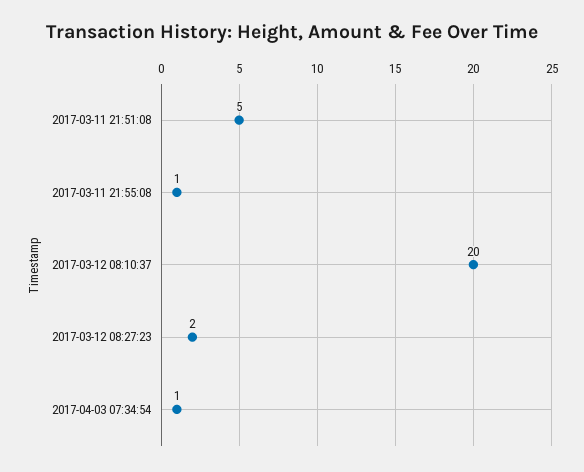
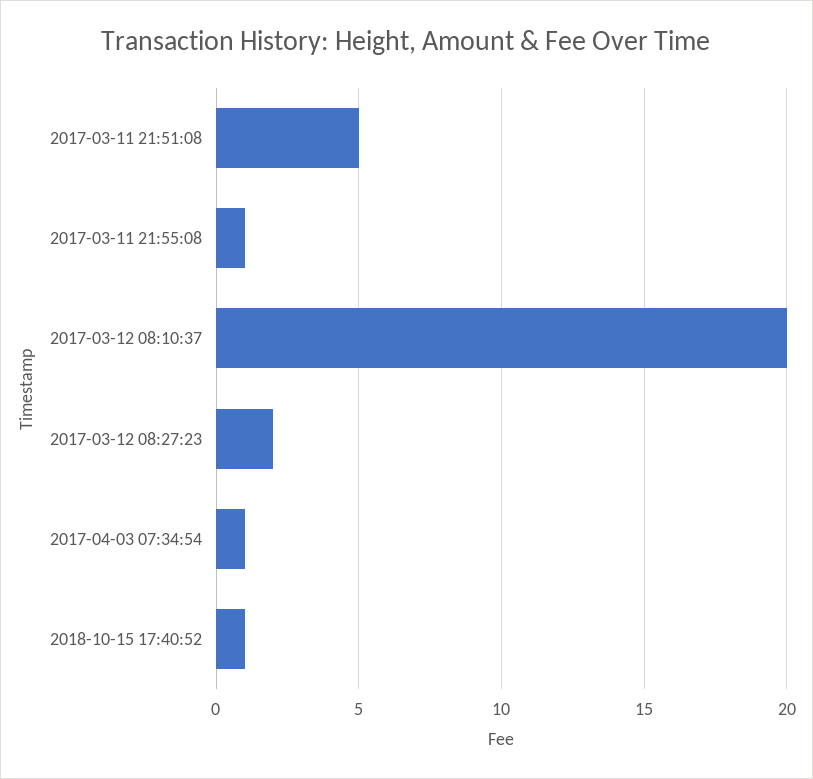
2018-10-15 17:40:52: none -> 1

